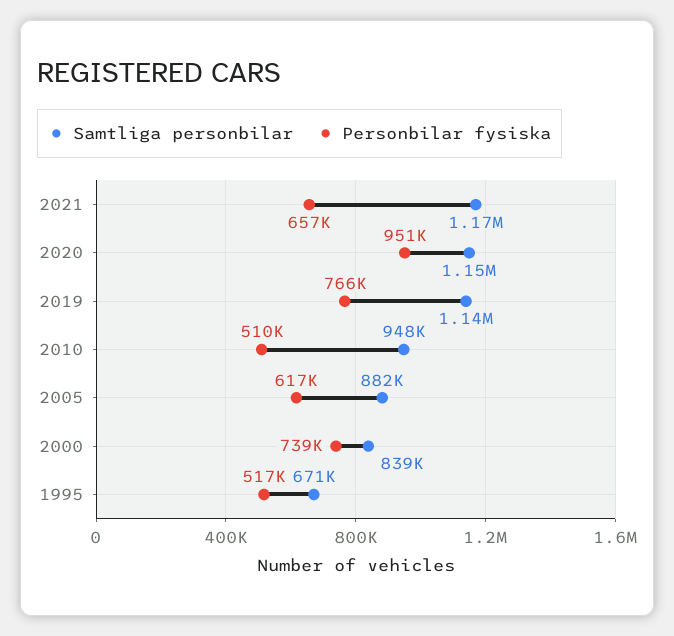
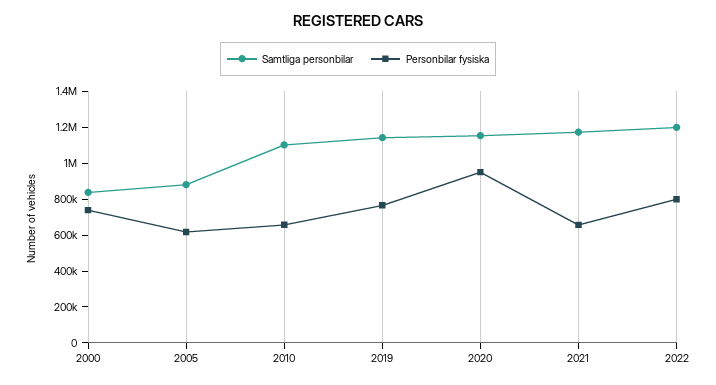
Samtliga personbilar, 2010: 948000 -> 1100000
Personbilar fysiska, 2010: 510000 -> 650000
Samtliga personbilar, 1995: 671000 -> none
Personbilar fysiska, 1995: 517000 -> none
Samtliga personbilar, 2022: none -> 1200000
Personbilar fysiska, 2022: none -> 800000

